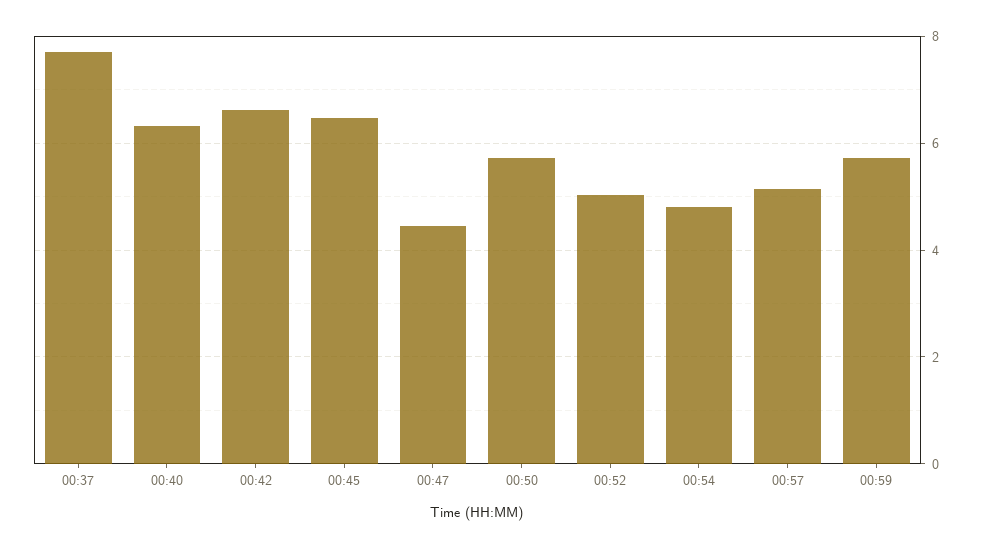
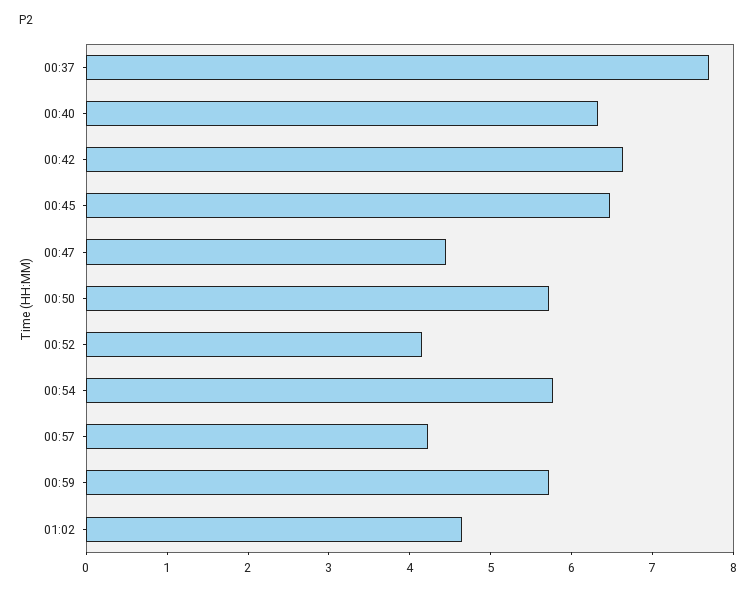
00:52: 5 -> 4.2
00:54: 4.8 -> 5.8
00:57: 5.2 -> 4.2
01:02: none -> 4.6

